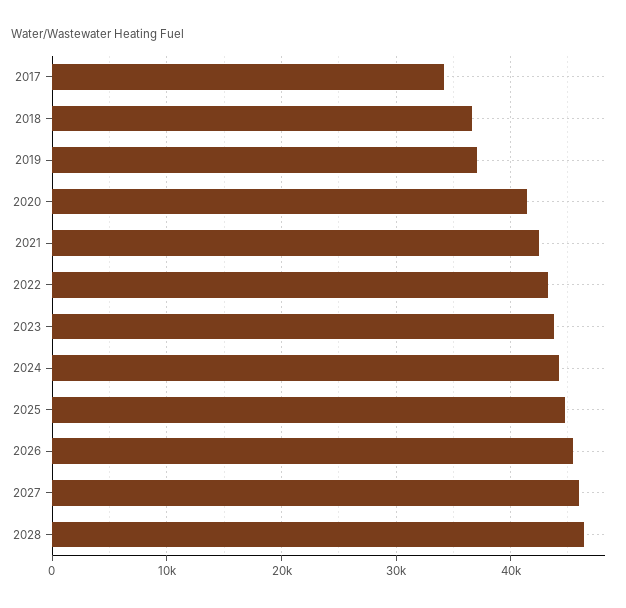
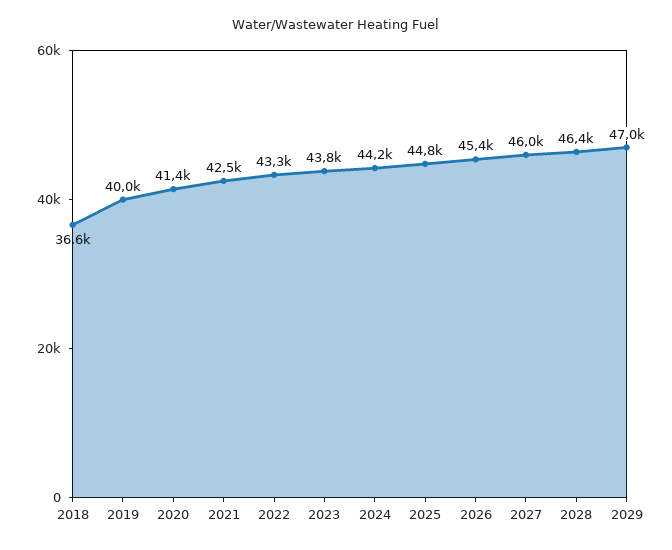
2017: 34000 -> none
2019: 37000 -> 40000
2029: none -> 47000

